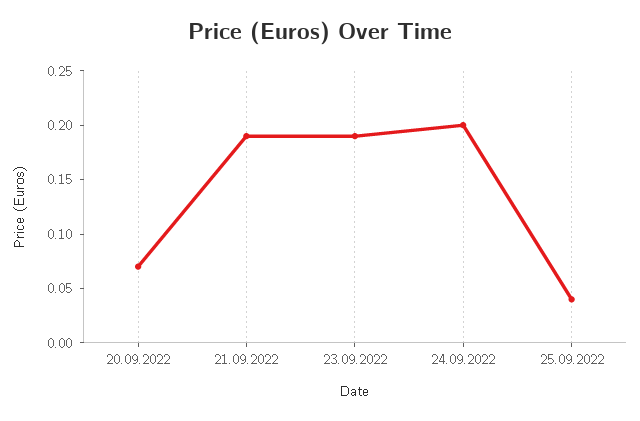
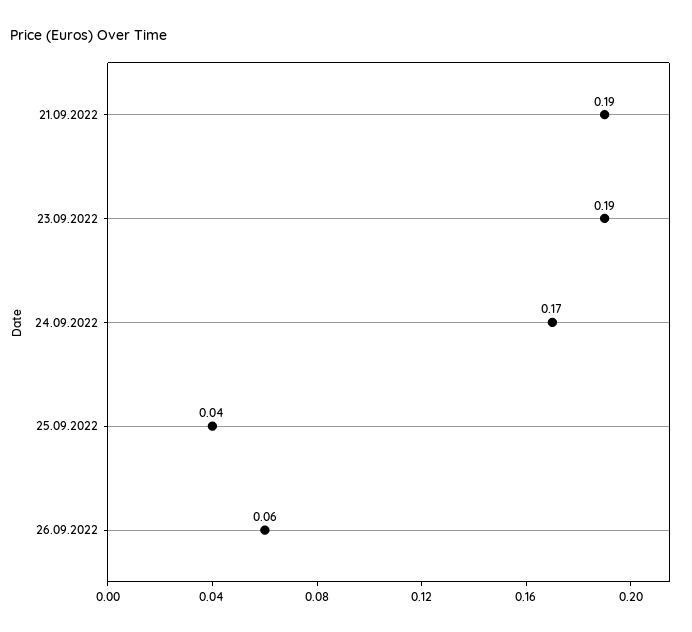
20.09.2022: 0.07 -> none
24.09.2022: 0.2 -> 0.17
26.09.2022: none -> 0.06

